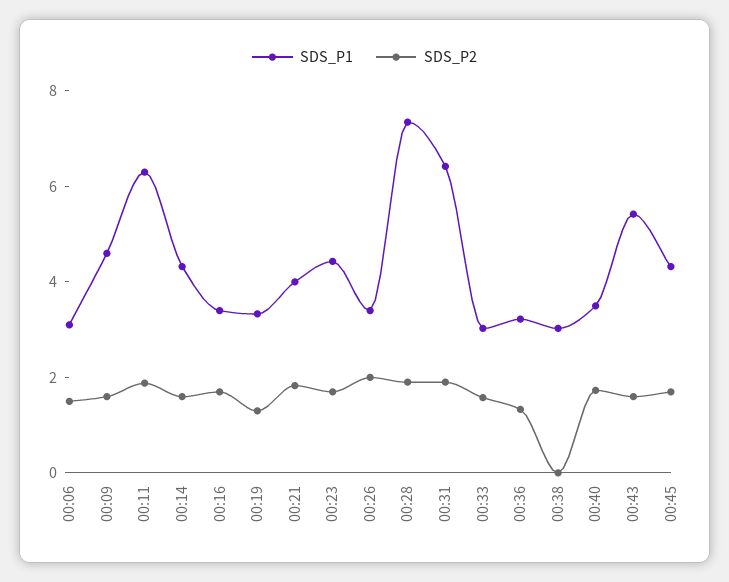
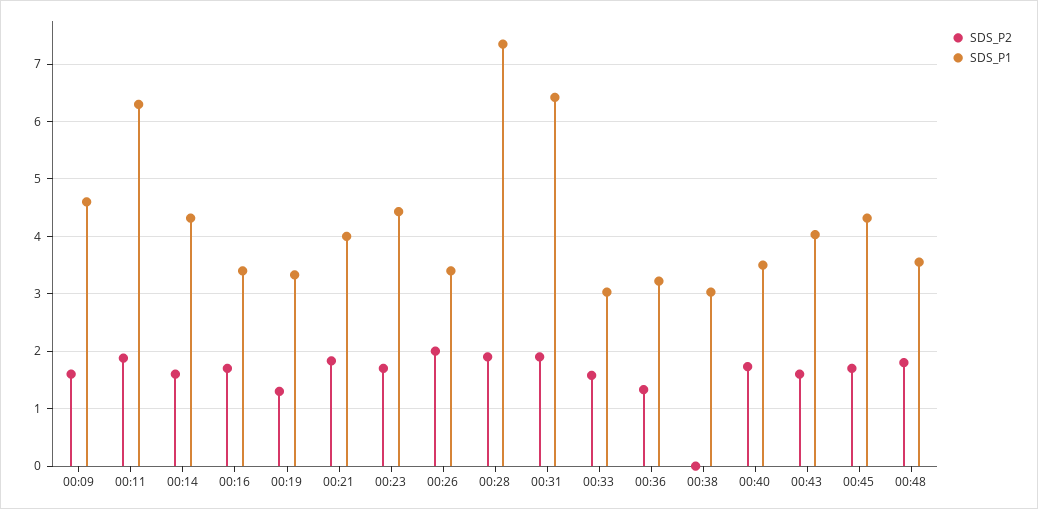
SDS_P1, 00:06: 3 -> none
SDS_P2, 00:06: 1.5 -> none
SDS_P1, 00:43: 5.5 -> 4
SDS_P2, 00:48: none -> 1.8
SDS_P1, 00:48: none -> 3.6

